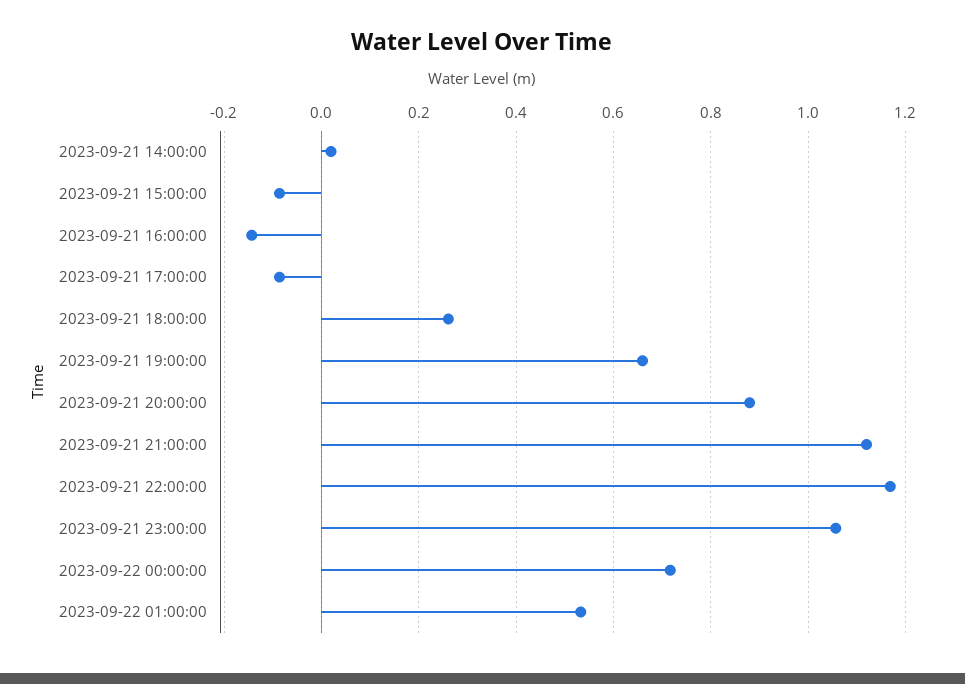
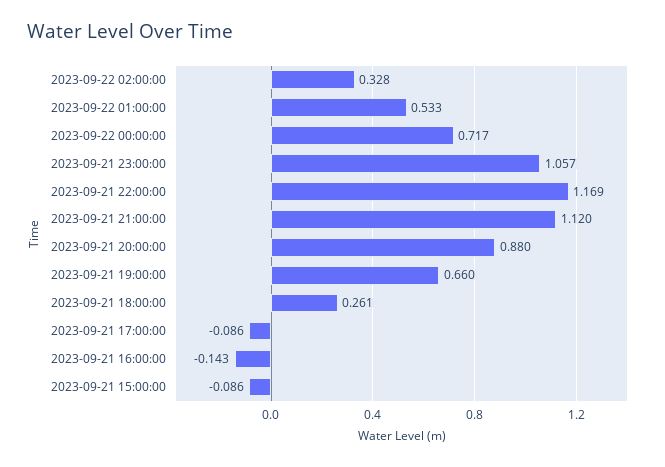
2023-09-21 14:00:00: 0.02 -> none
2023-09-22 02:00:00: none -> 0.328

